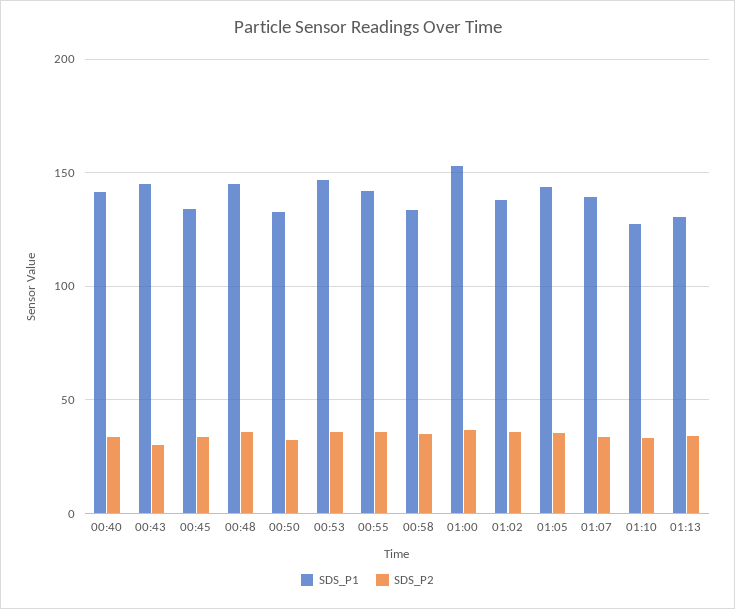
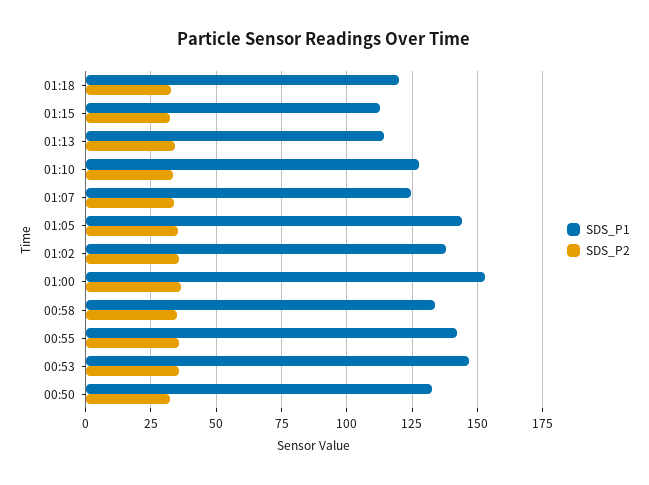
SDS_P1, 00:40: 140 -> none
SDS_P2, 00:40: 35 -> none
SDS_P1, 00:43: 145 -> none
SDS_P2, 00:43: 30 -> none
SDS_P1, 00:45: 135 -> none
SDS_P2, 00:45: 35 -> none
SDS_P1, 00:48: 145 -> none
SDS_P2, 00:48: 35 -> none
SDS_P1, 01:07: 140 -> 125
SDS_P1, 01:13: 130 -> 115
SDS_P1, 01:18: none -> 120
SDS_P2, 01:18: none -> 32.5
SDS_P1, 01:15: none -> 112.5
SDS_P2, 01:15: none -> 32.5

